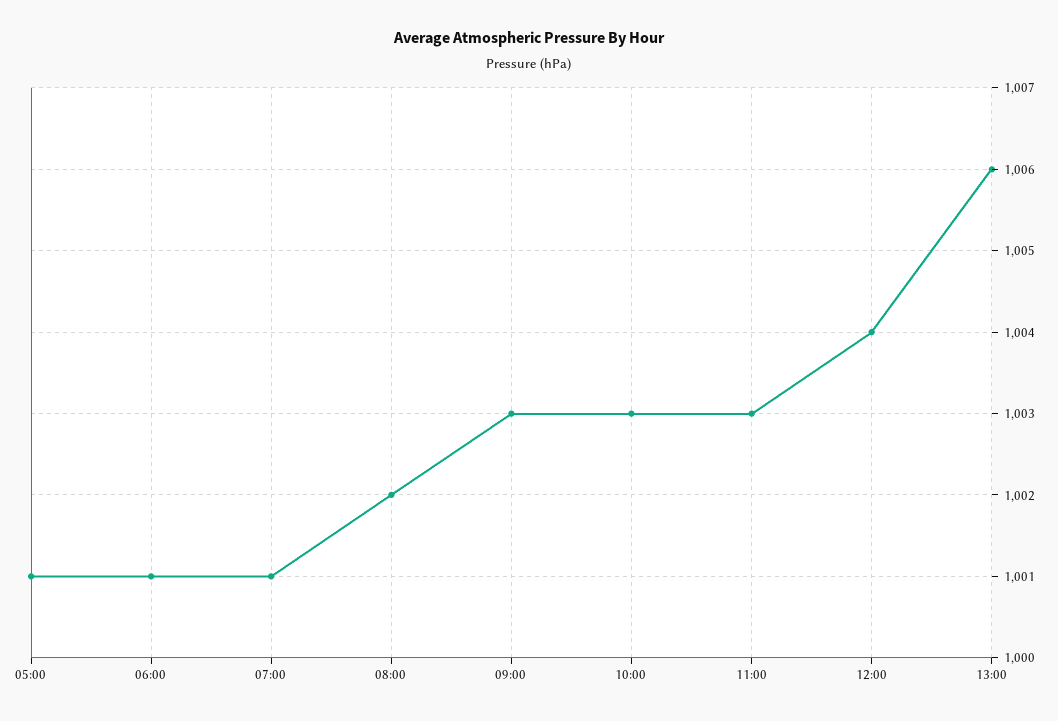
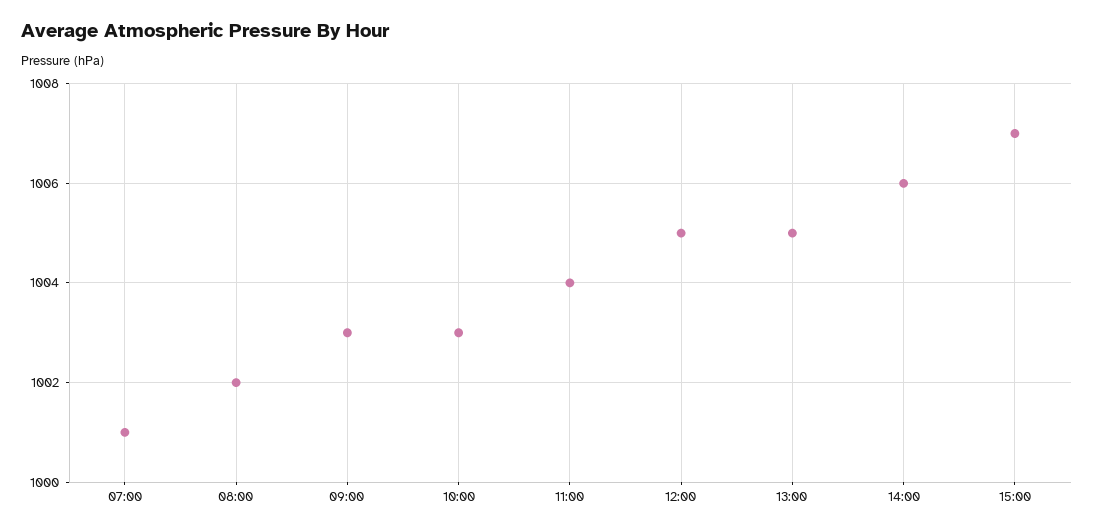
05:00: 1001 -> none
06:00: 1001 -> none
11:00: 1003 -> 1004
12:00: 1004 -> 1005
13:00: 1006 -> 1005
14:00: none -> 1006
15:00: none -> 1007

